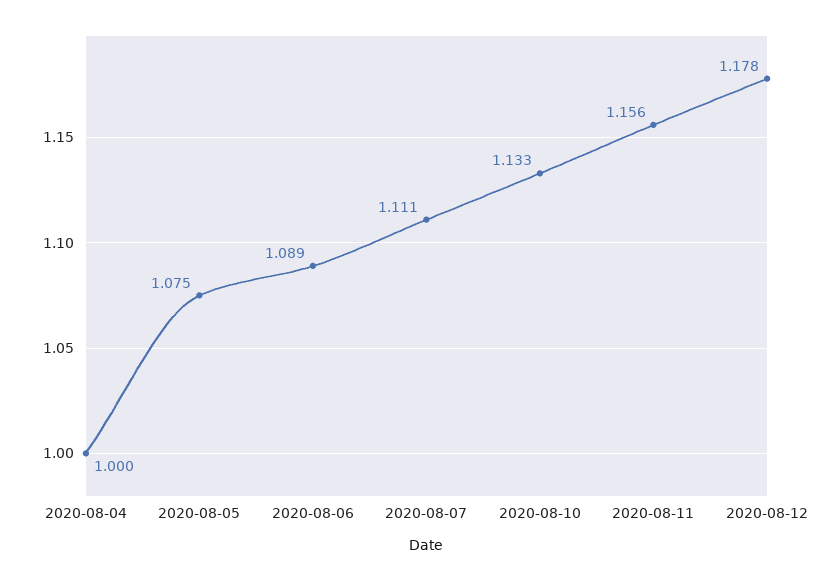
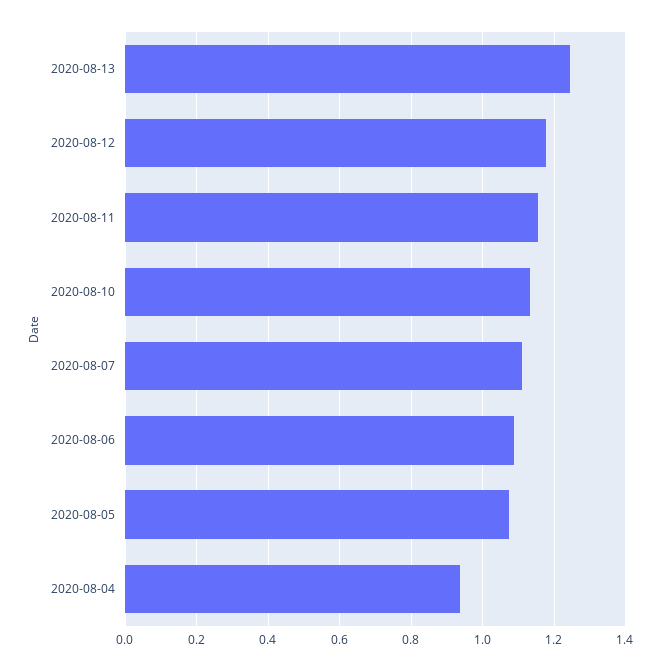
2020-08-04: 1 -> 0.94
2020-08-13: none -> 1.24

